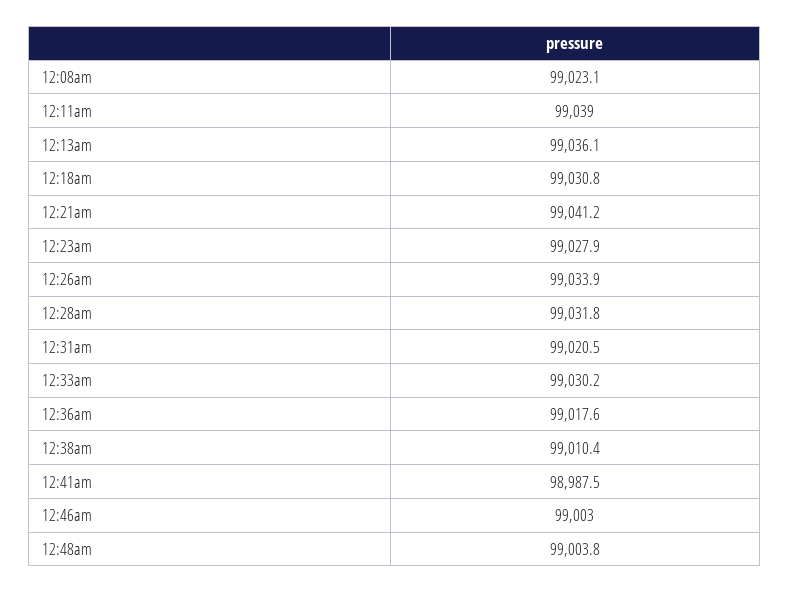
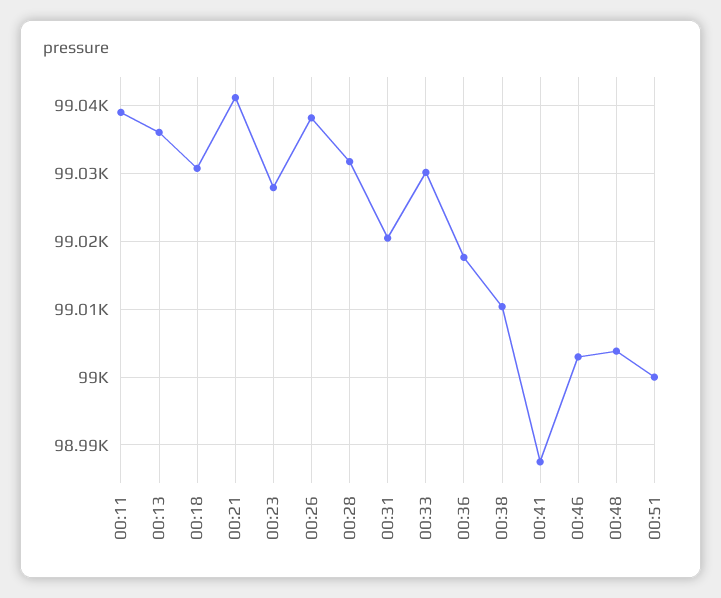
12:08am: 99023.1 -> none
12:26am: 99033.9 -> 99038
00:51: none -> 99000

